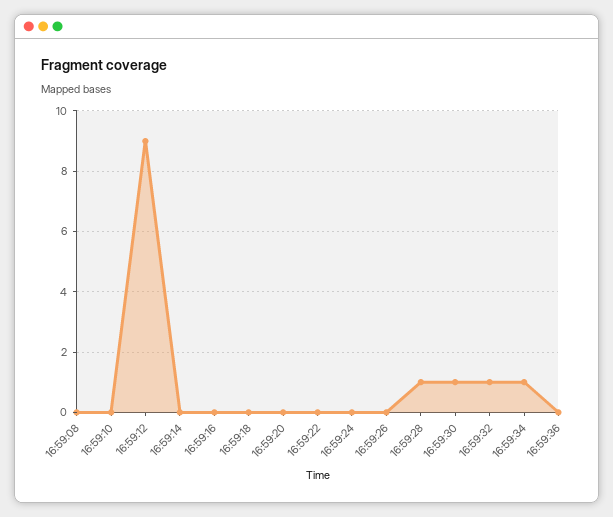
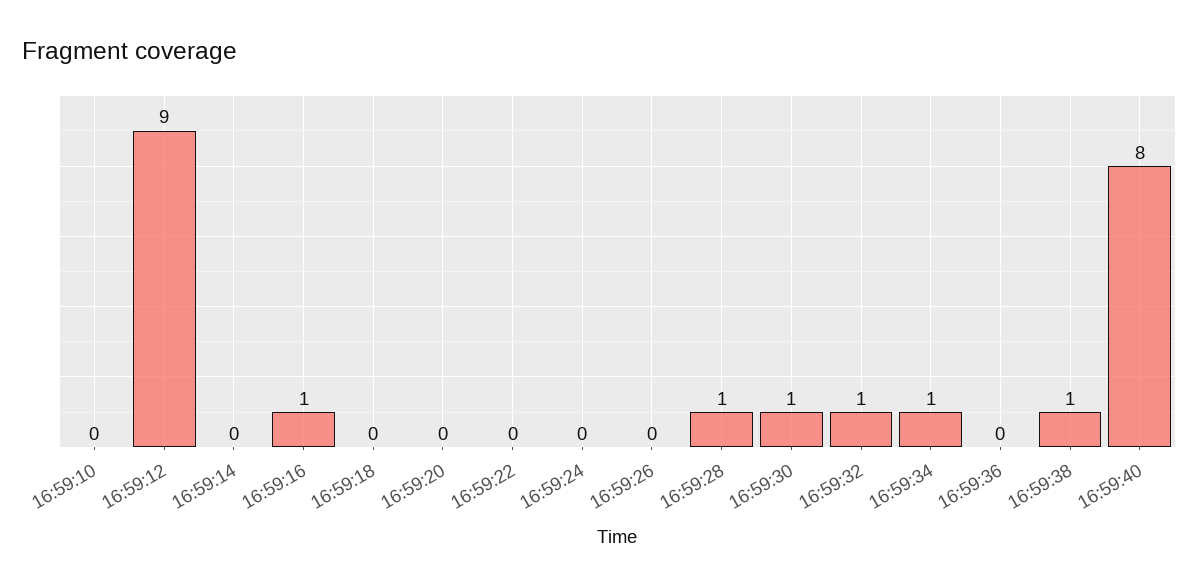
16:59:08: 0 -> none
16:59:16: 0 -> 1
16:59:38: none -> 1
16:59:40: none -> 8

